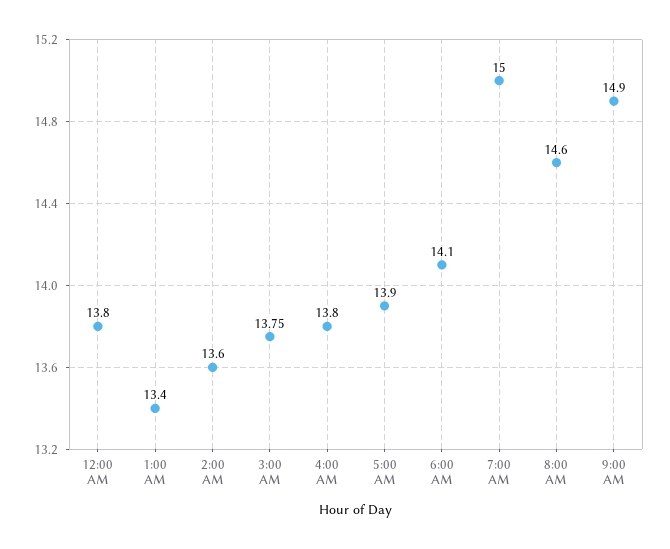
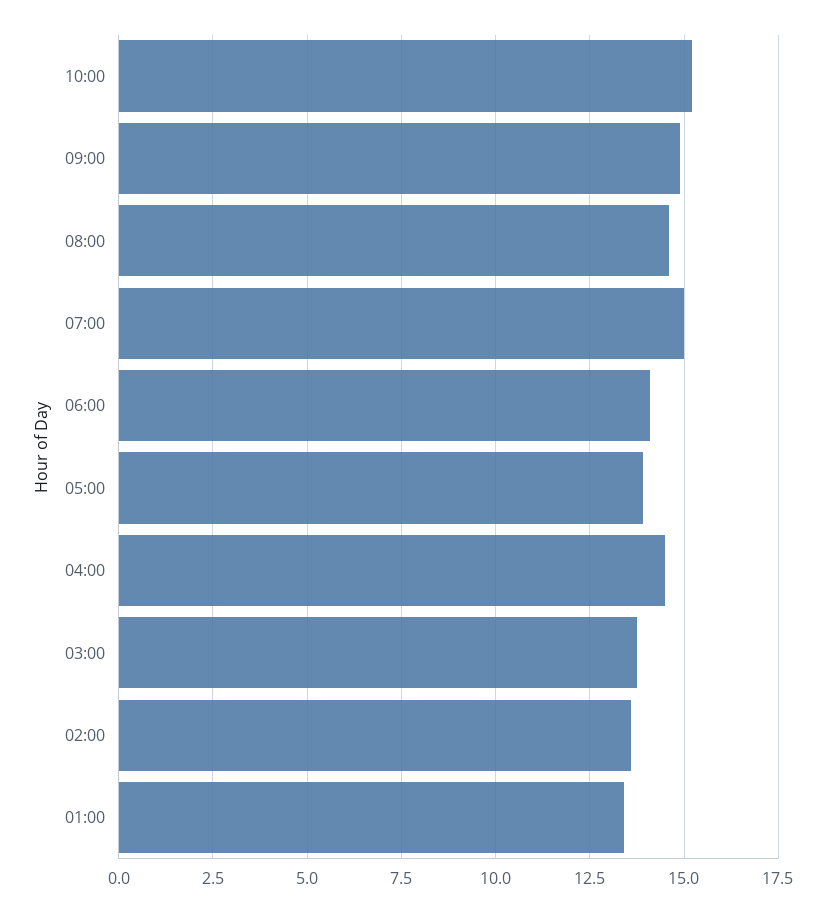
12:00 AM: 13.8 -> none
4:00 AM: 13.8 -> 14.5
10:00: none -> 15.25

